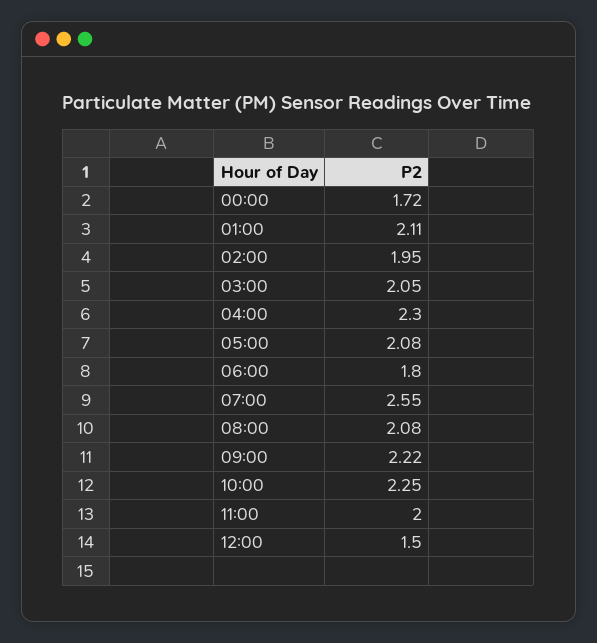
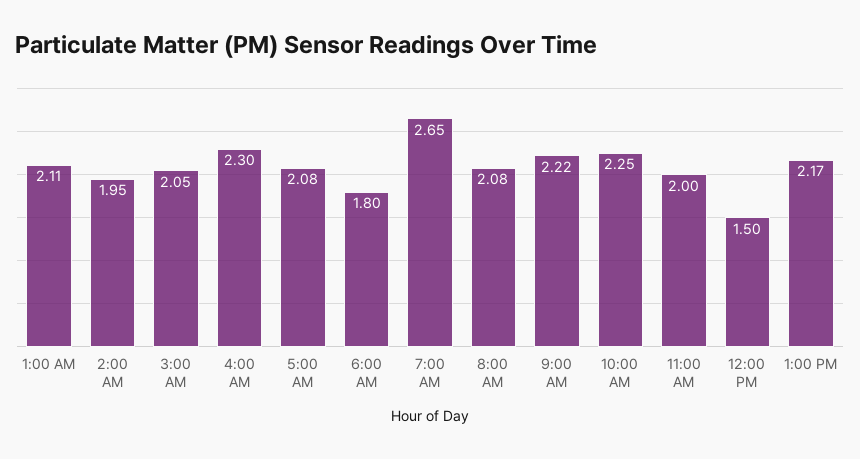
00:00: 1.72 -> none
07:00: 2.55 -> 2.65
1:00 PM: none -> 2.17

